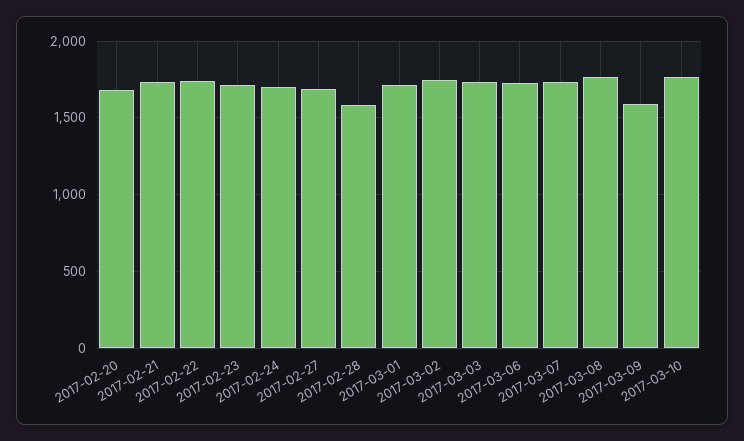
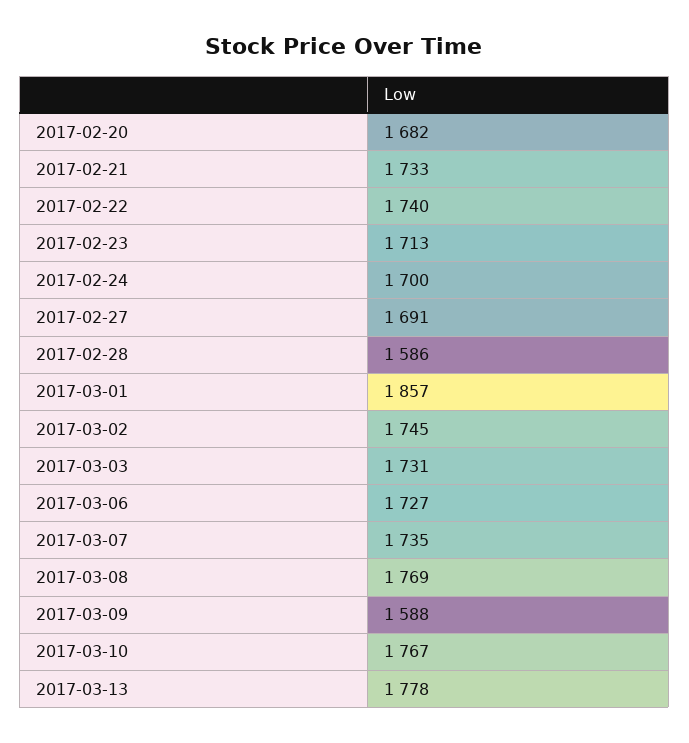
2017-03-01: 1700 -> 1857
2017-03-13: none -> 1778

